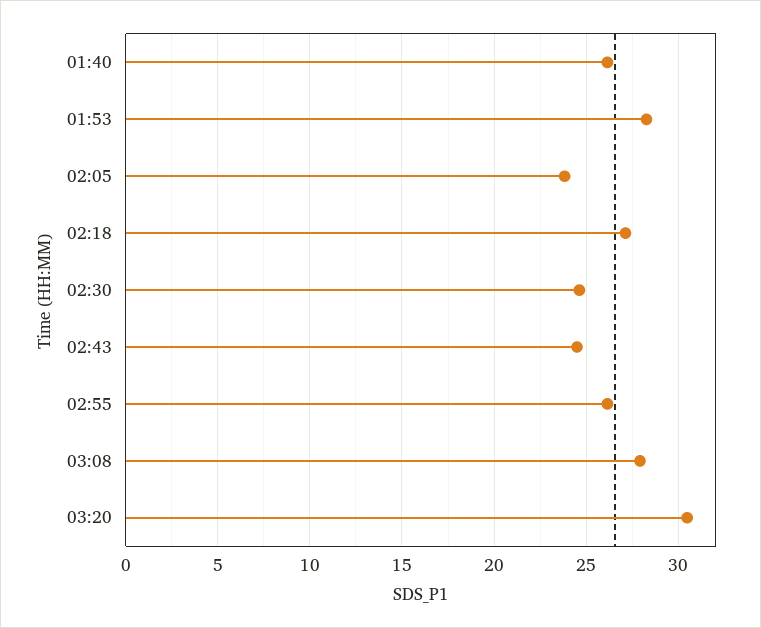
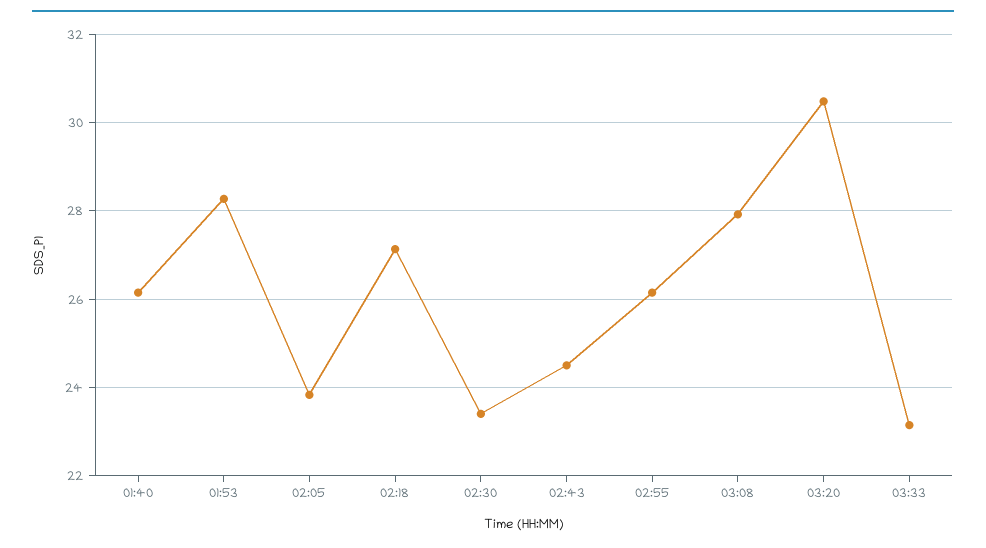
02:30: 24.5 -> 23.4
03:33: none -> 23.2

